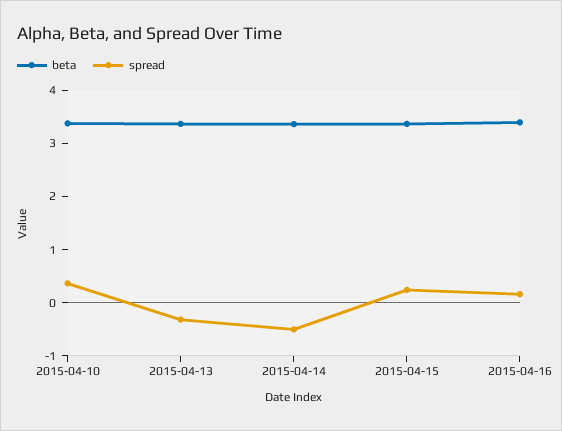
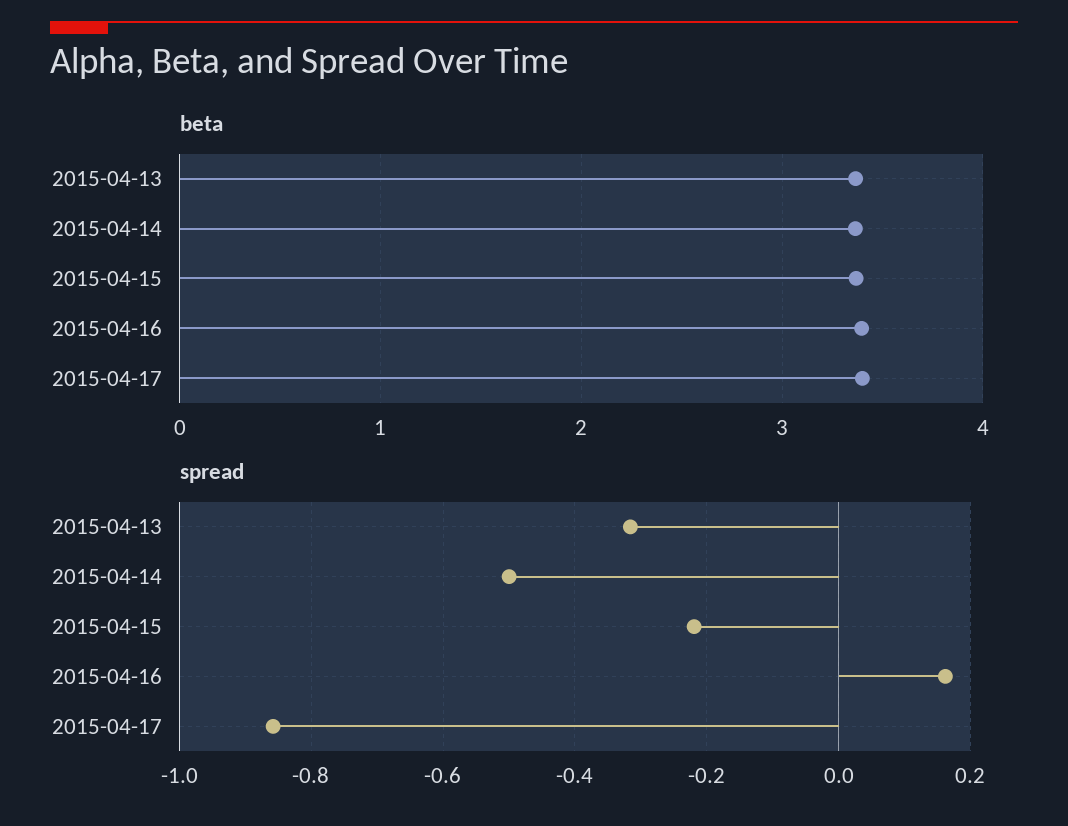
beta, 2015-04-10: 3.4 -> none
spread, 2015-04-10: 0.4 -> none
spread, 2015-04-15: 0.2 -> -0.22
beta, 2015-04-17: none -> 3.4
spread, 2015-04-17: none -> -0.86

